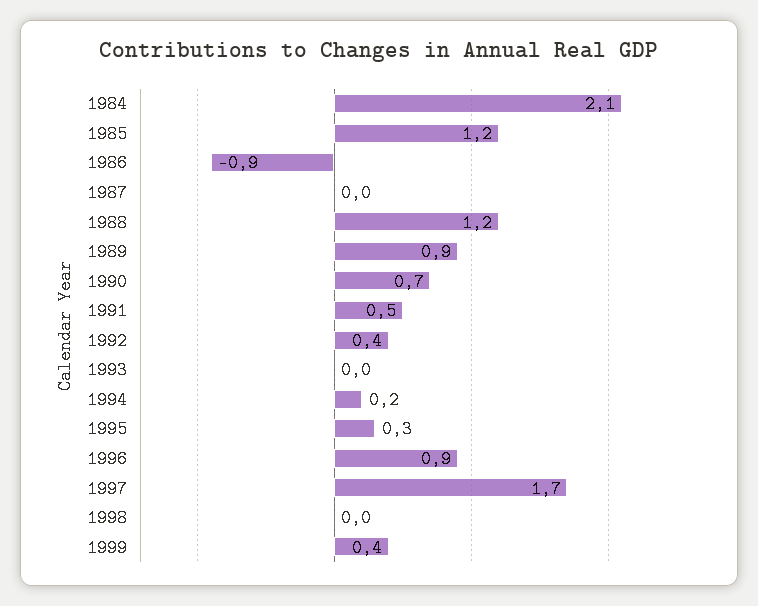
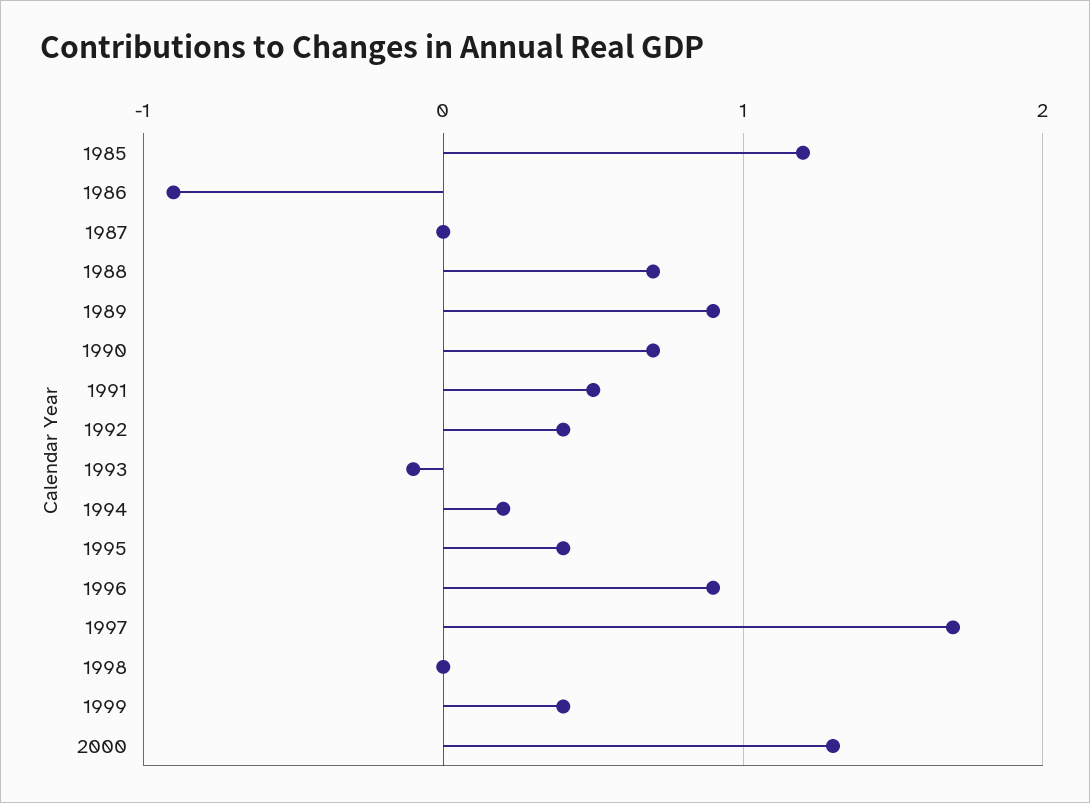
1984: 2.1 -> none
1988: 1.2 -> 0.7
1993: 0 -> -0.1
1995: 0.3 -> 0.4
2000: none -> 1.3

